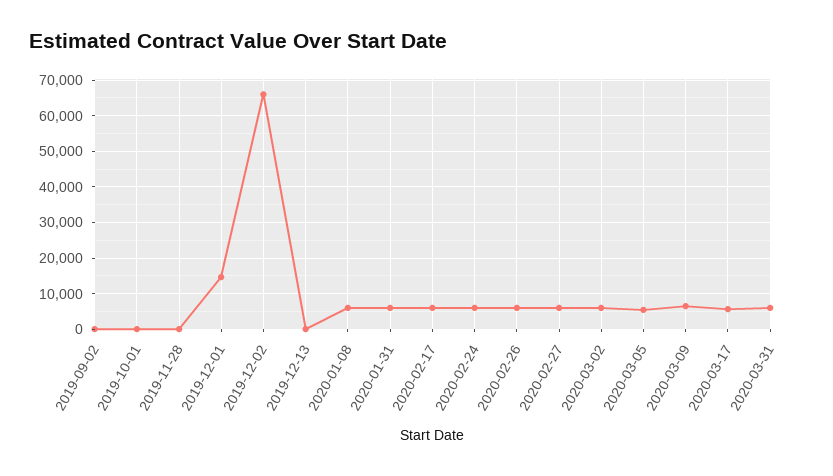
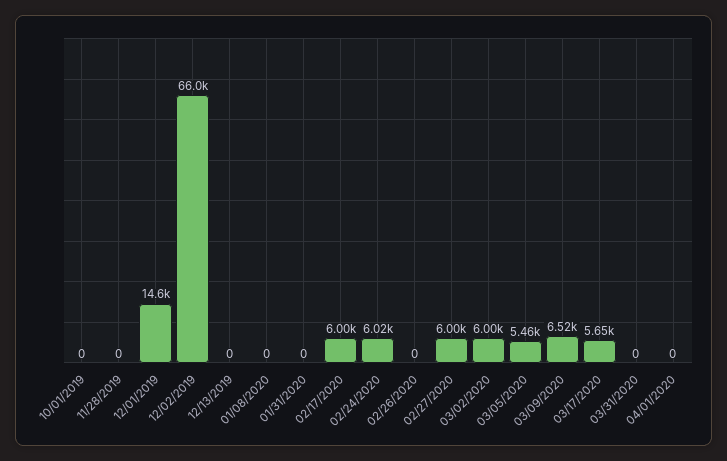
2019-09-02: 0 -> none
2020-01-08: 6000 -> 0
2020-01-31: 6000 -> 0
2020-02-26: 6000 -> 0
2020-03-31: 6000 -> 0
04/01/2020: none -> 0

